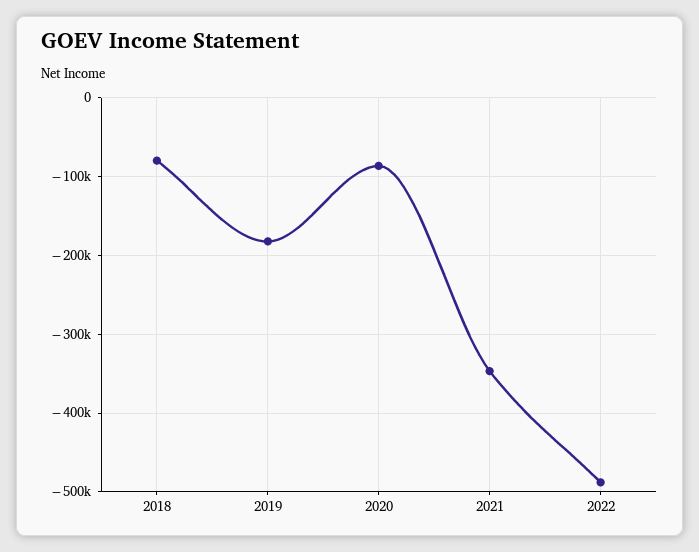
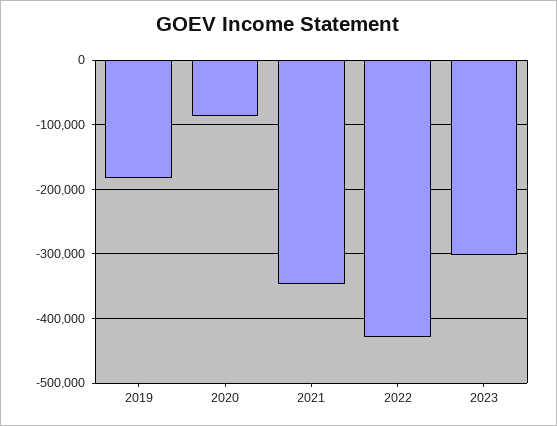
2018: -80000 -> none
2022: -490000 -> -430000
2023: none -> -300000

